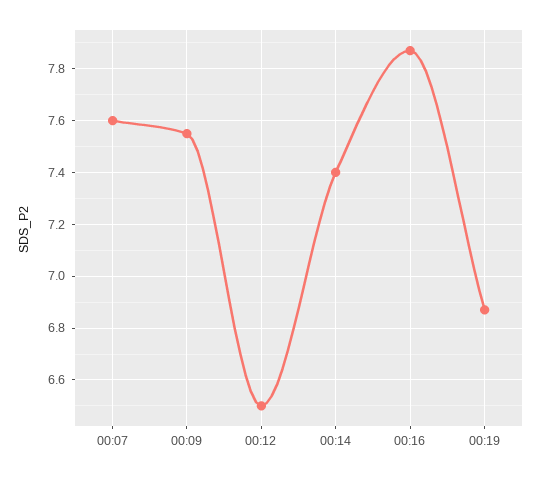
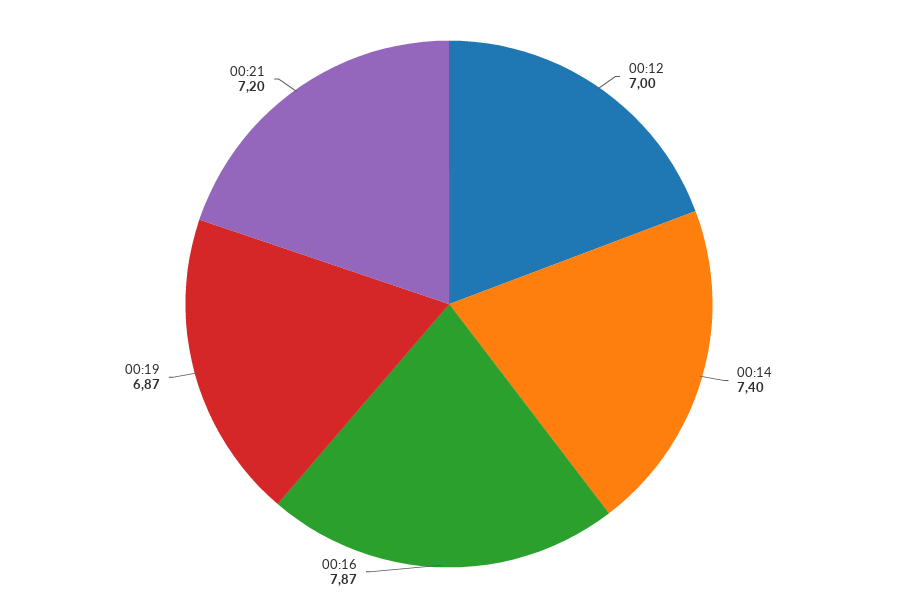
00:07: 7.6 -> none
00:09: 7.55 -> none
00:12: 6.5 -> 7
00:21: none -> 7.2

